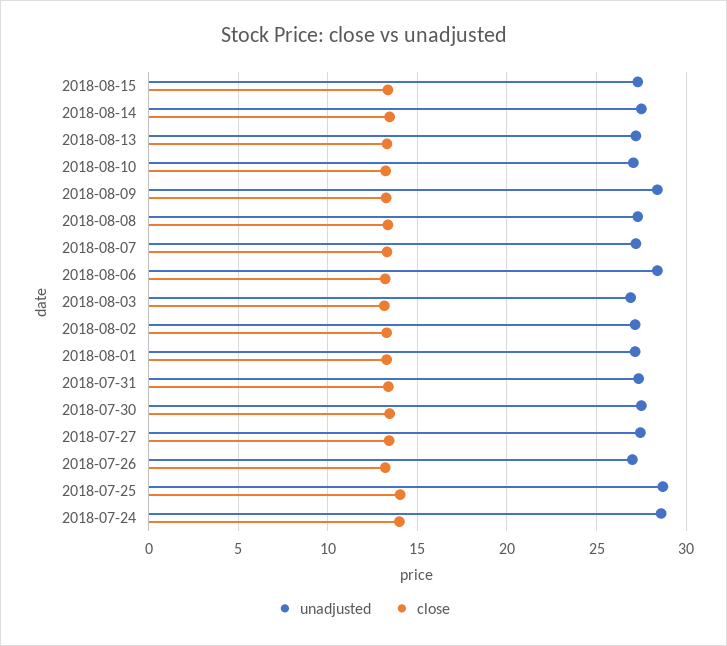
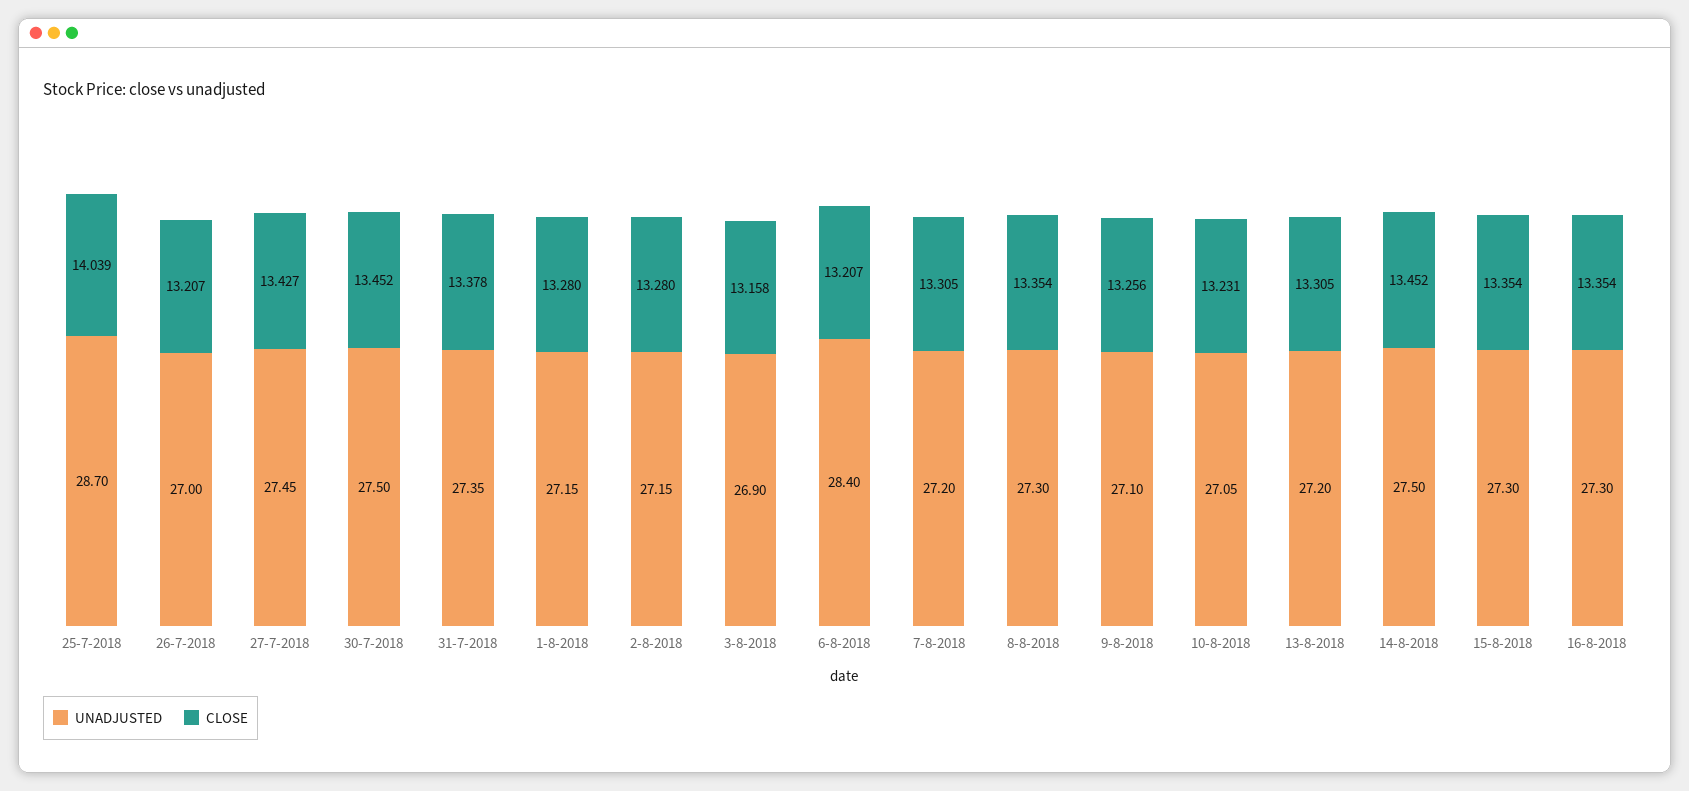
unadjusted, 2018-08-09: 28.5 -> 27.1
unadjusted, 2018-07-24: 28.5 -> none
close, 2018-07-24: 14 -> none
unadjusted, 16-8-2018: none -> 27.3
close, 16-8-2018: none -> 13.354

